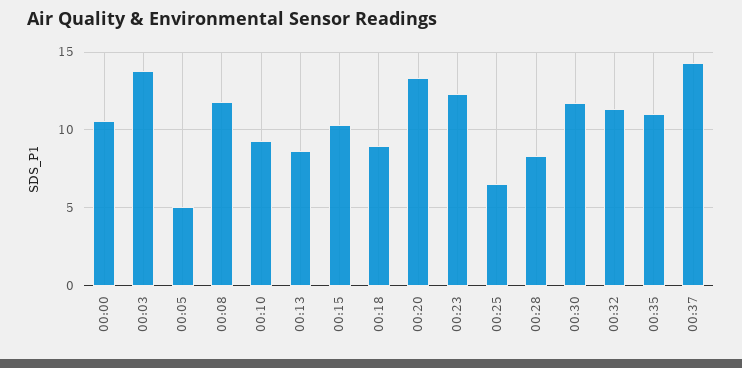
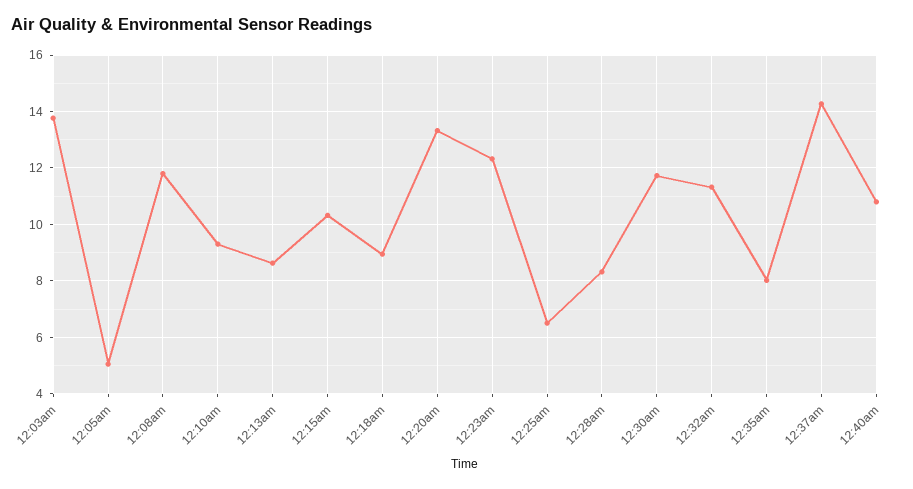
00:00: 10.5 -> none
00:35: 11 -> 8
12:40am: none -> 10.75

